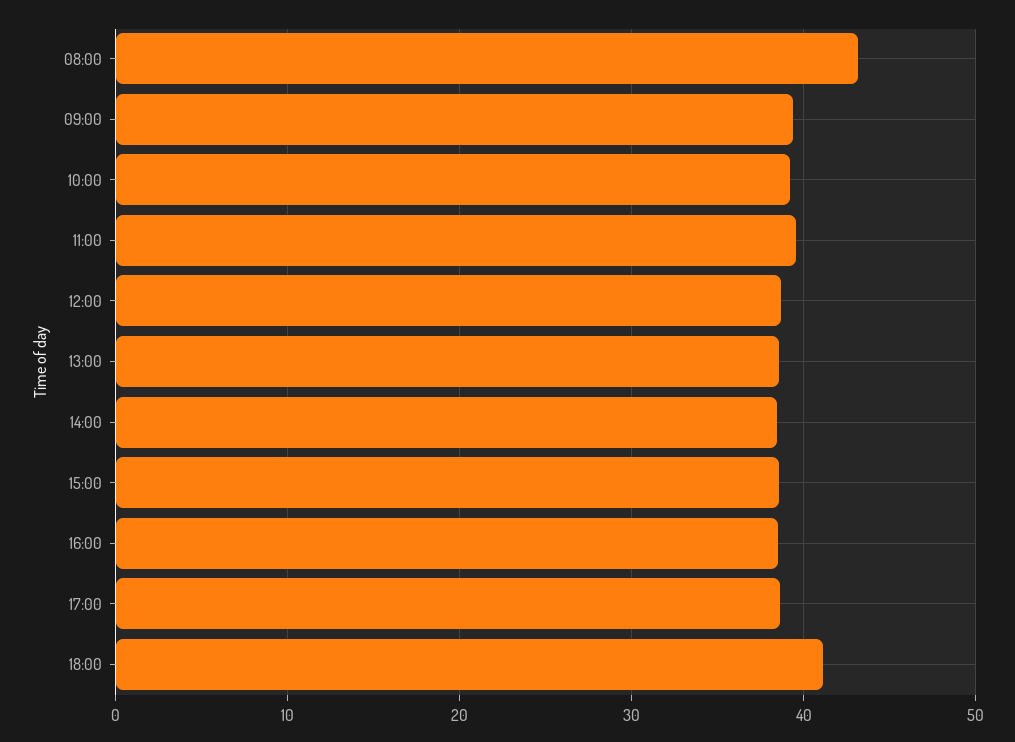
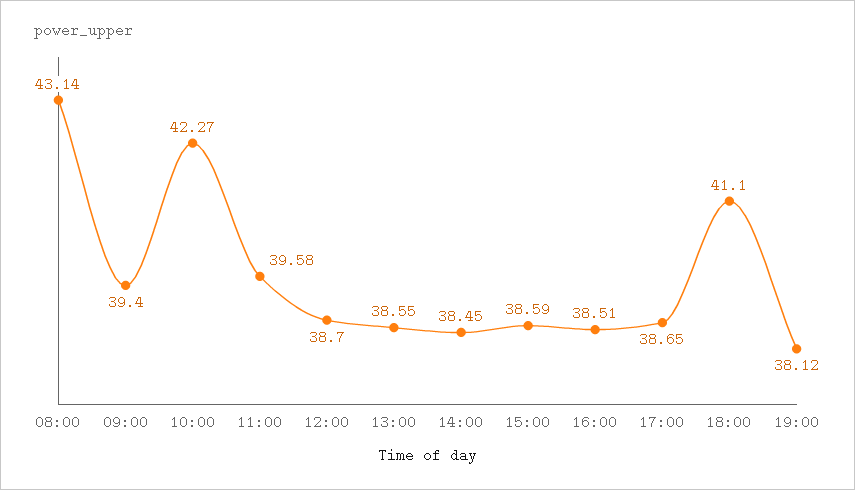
10:00: 39 -> 42.27
19:00: none -> 38.12

